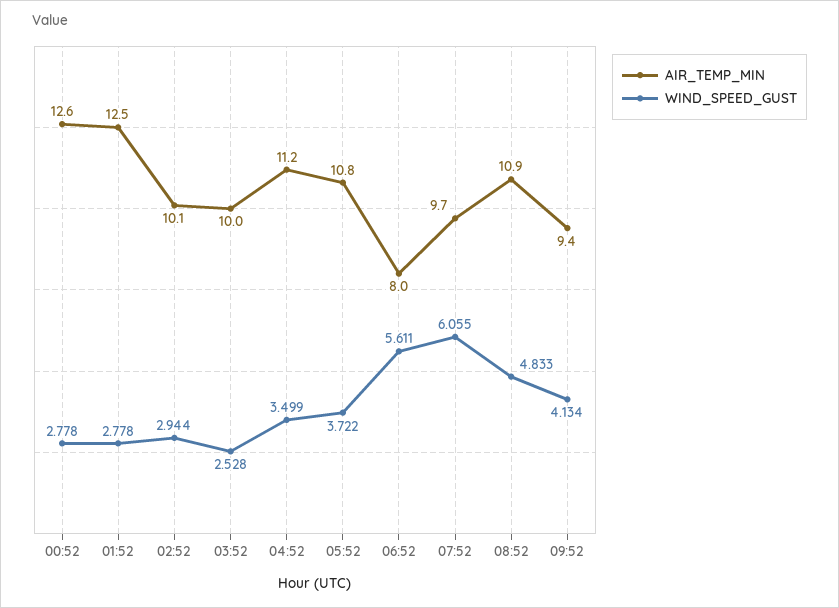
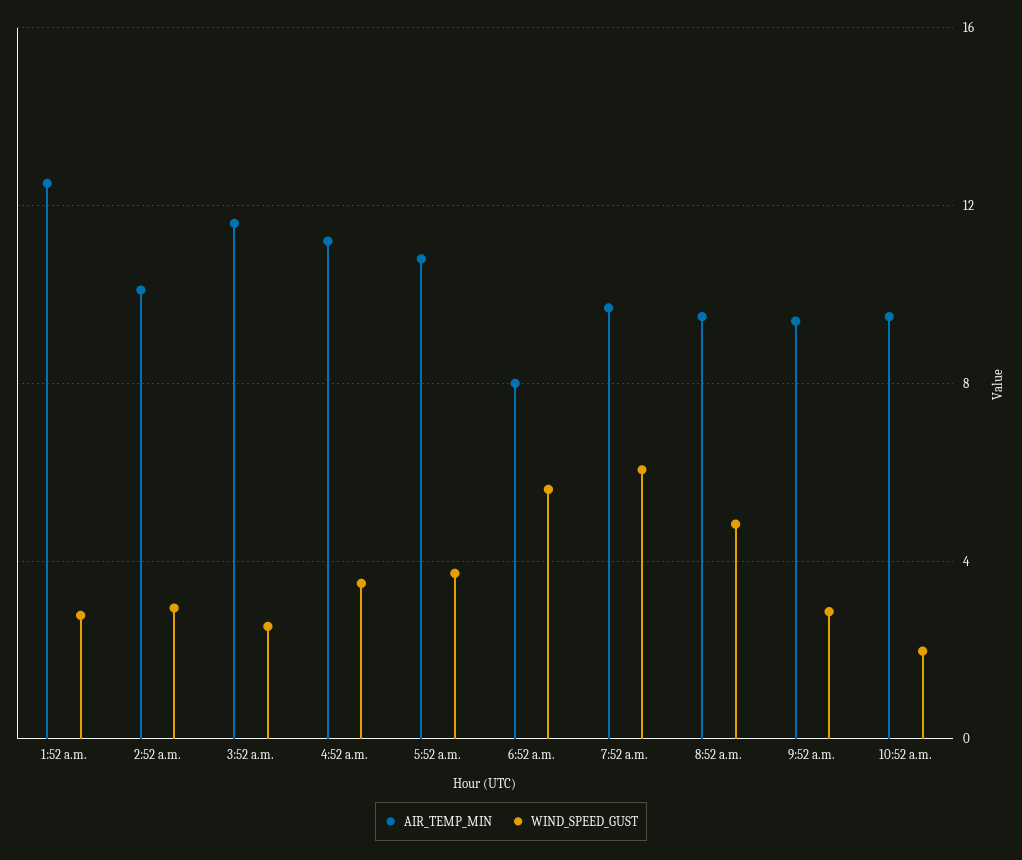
AIR_TEMP_MIN, 00:52: 12.6 -> none
WIND_SPEED_GUST, 00:52: 2.778 -> none
AIR_TEMP_MIN, 03:52: 10 -> 11.5
AIR_TEMP_MIN, 08:52: 10.9 -> 9.5
WIND_SPEED_GUST, 09:52: 4.134 -> 3
AIR_TEMP_MIN, 10:52 a.m.: none -> 9.5
WIND_SPEED_GUST, 10:52 a.m.: none -> 2

